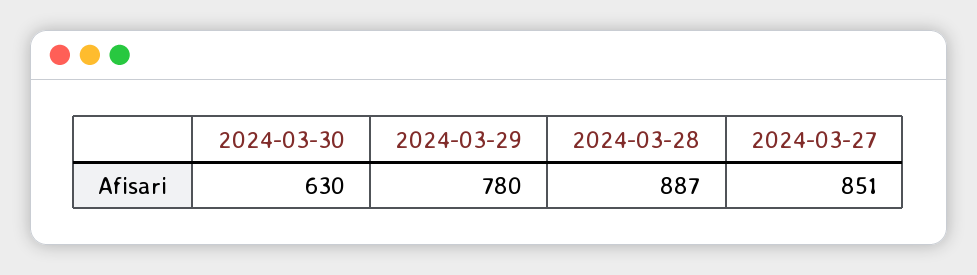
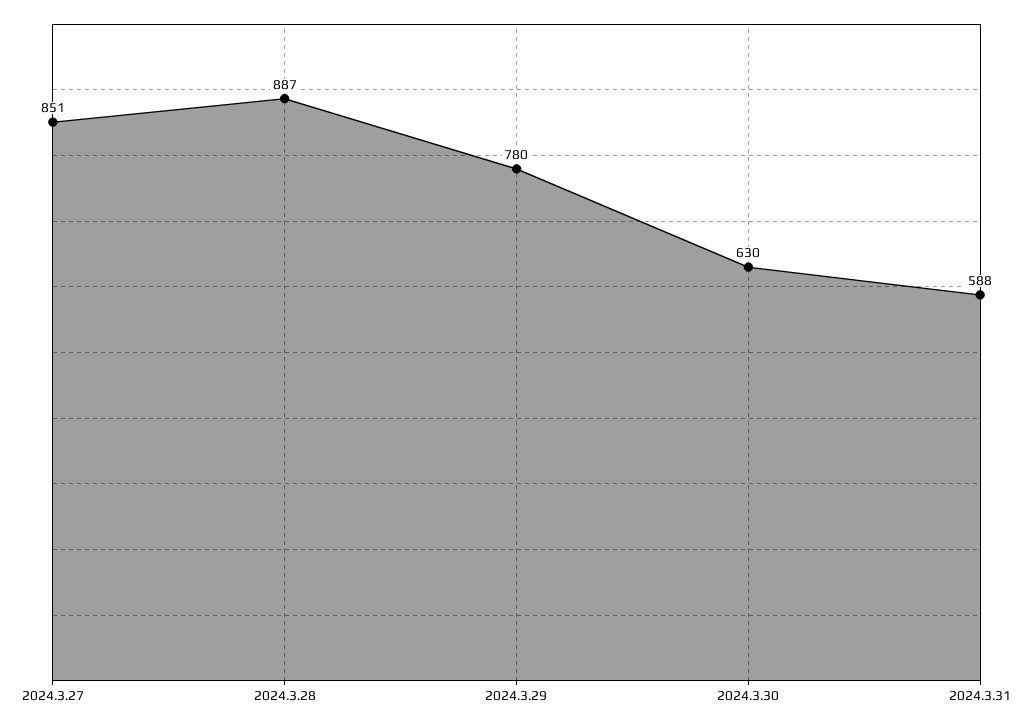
2024.3.31: none -> 588

